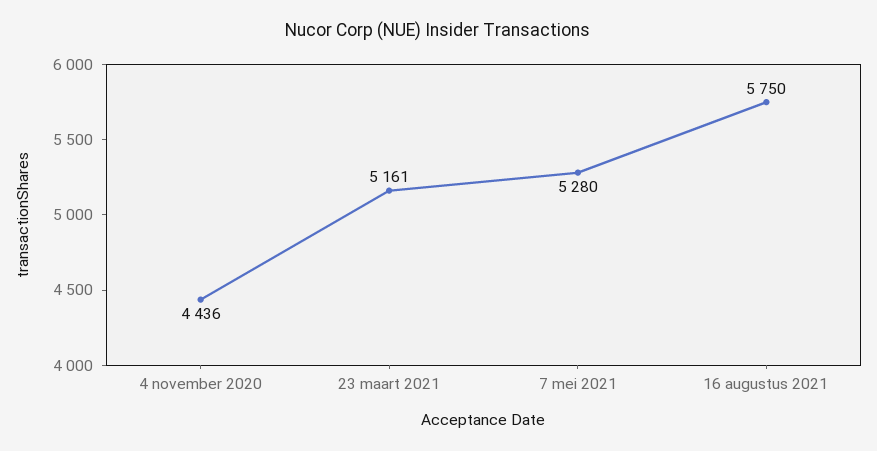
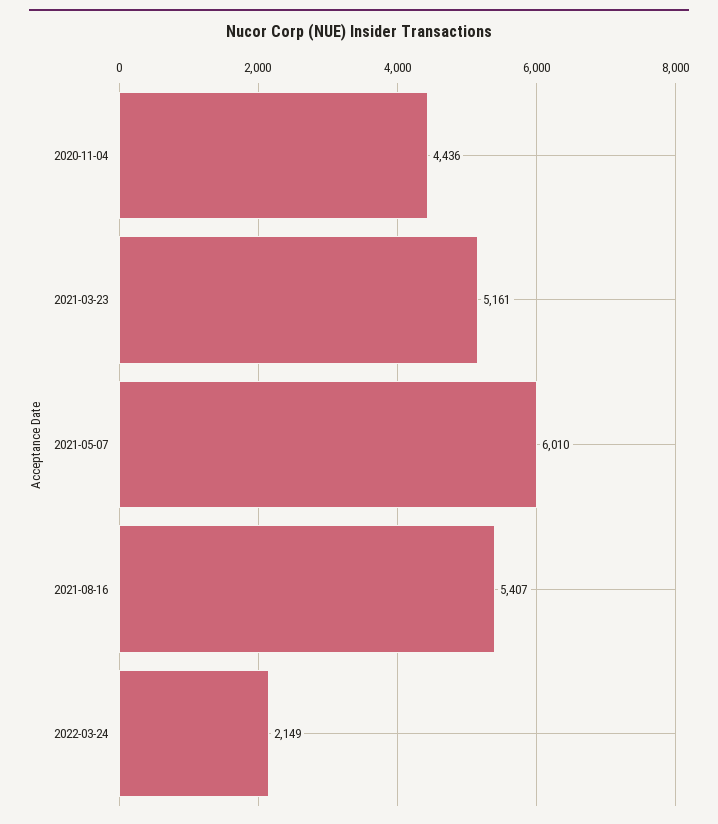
7 mei 2021: 5280 -> 6010
16 augustus 2021: 5750 -> 5407
2022-03-24: none -> 2149

